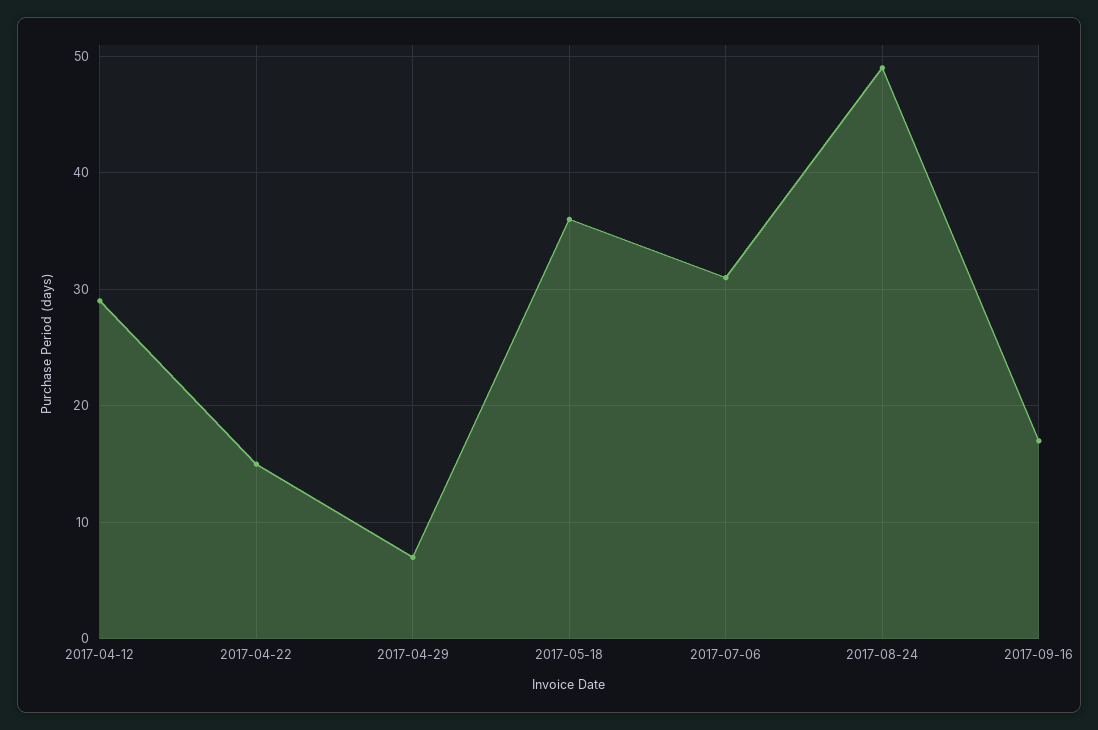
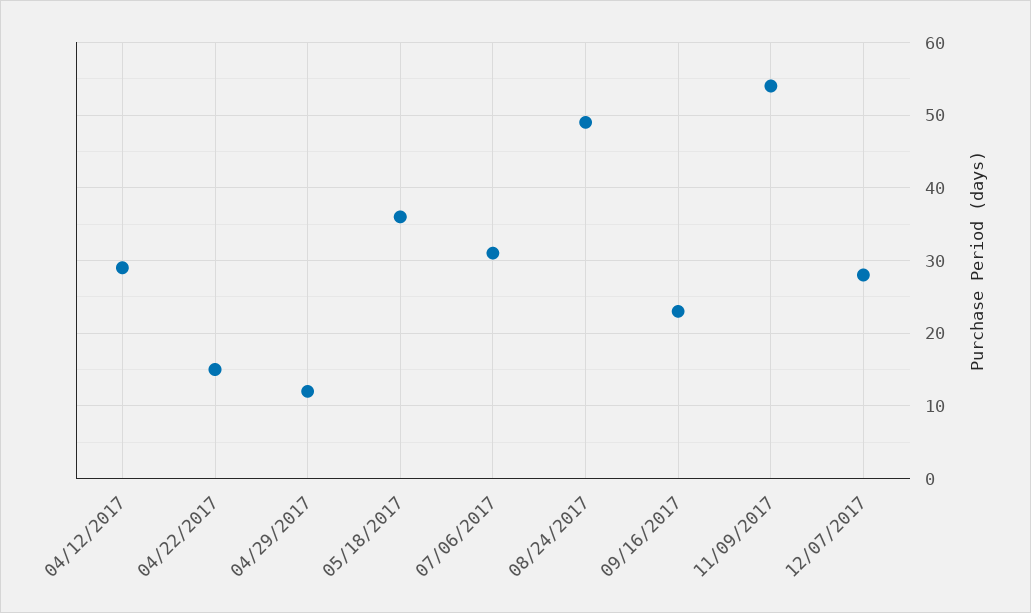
2017-04-29: 7 -> 12
2017-09-16: 17 -> 23
11/09/2017: none -> 54
12/07/2017: none -> 28

